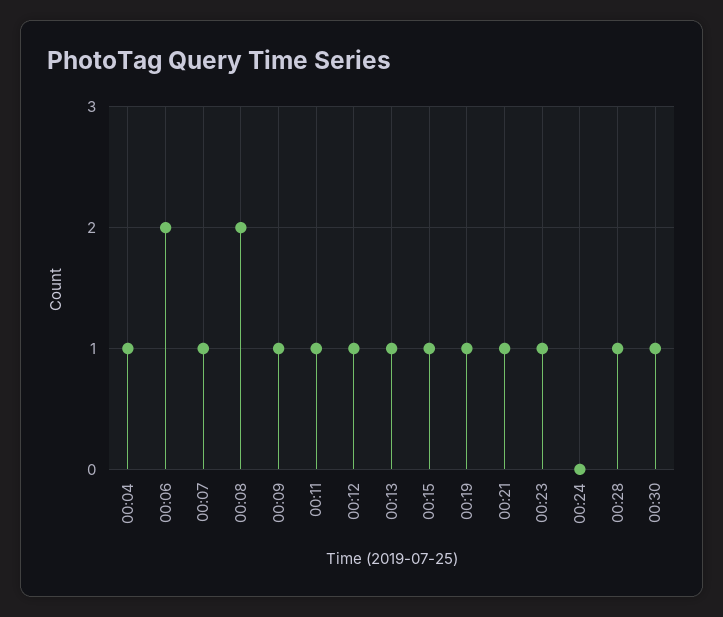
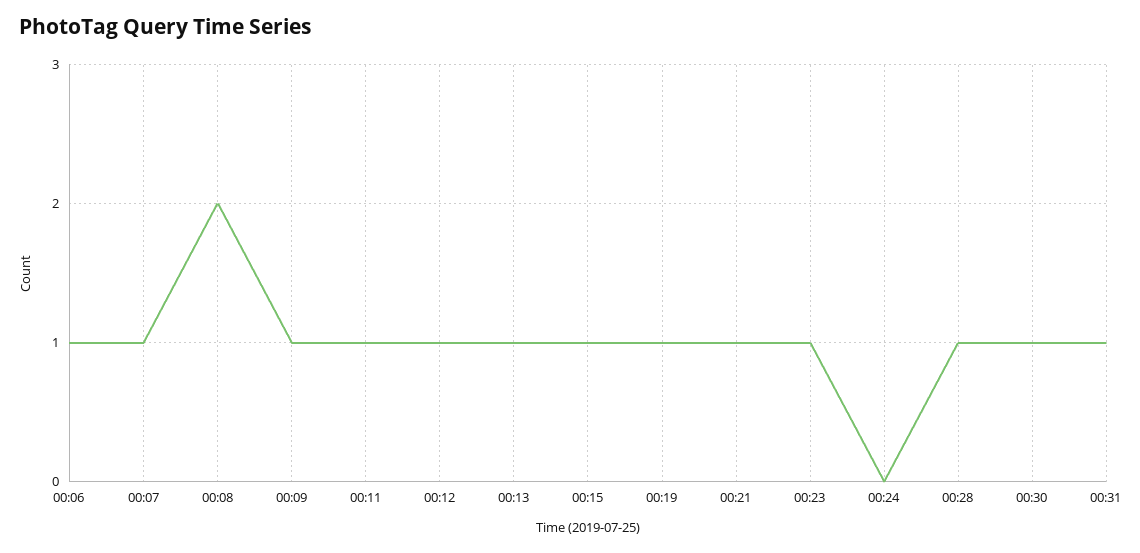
00:04: 1 -> none
00:06: 2 -> 1
00:31: none -> 1

